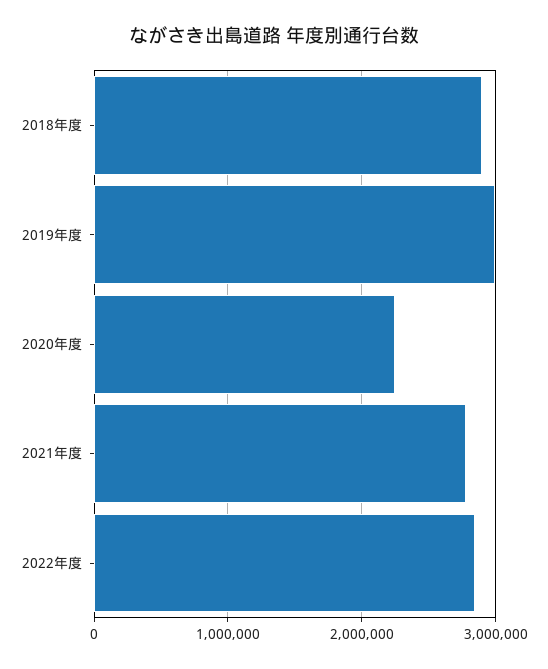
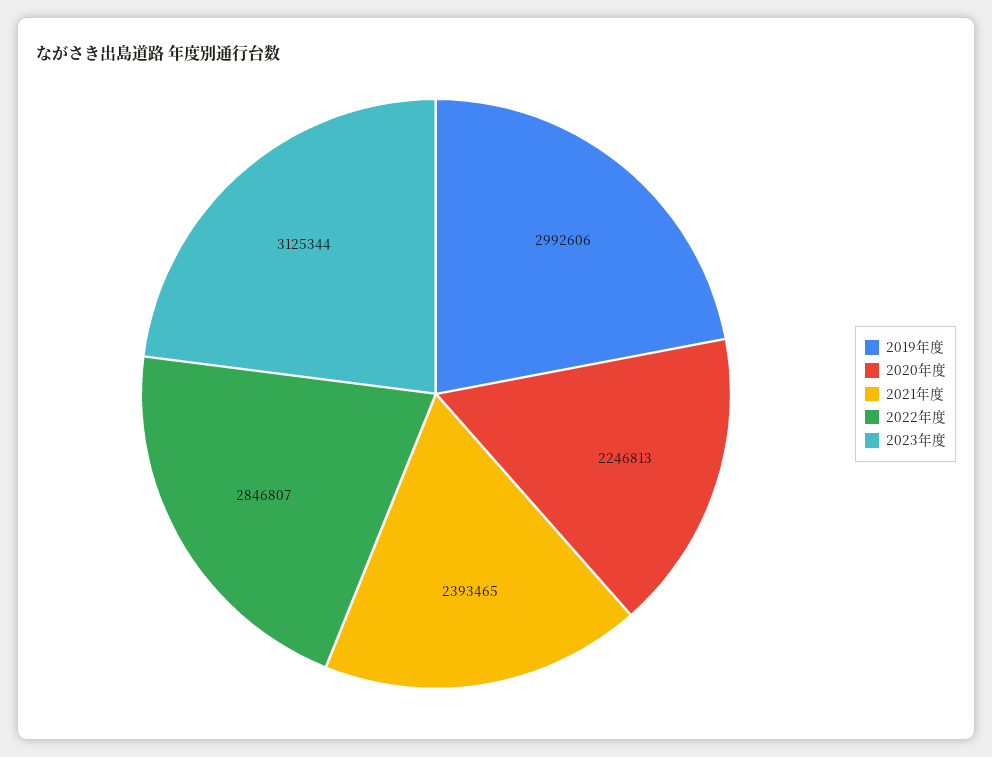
2018年度: 2900000 -> none
2021年度: 2800000 -> 2393465
2023年度: none -> 3125344

